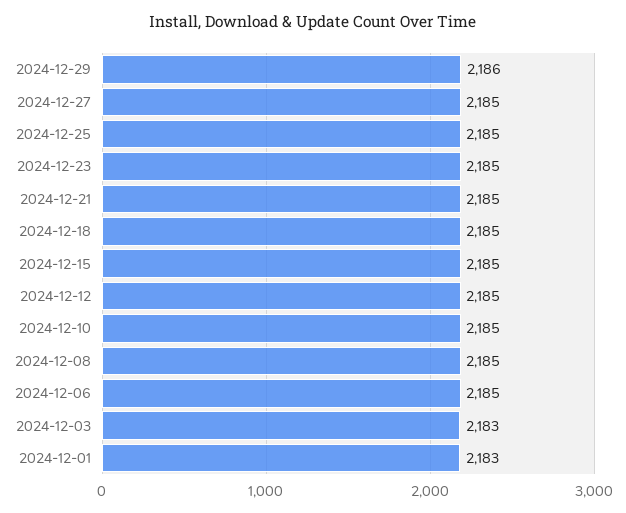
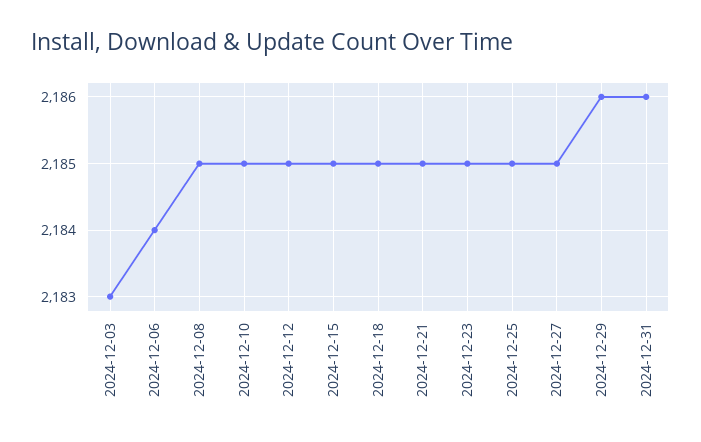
2024-12-06: 2185 -> 2184
2024-12-01: 2183 -> none
2024-12-31: none -> 2186

